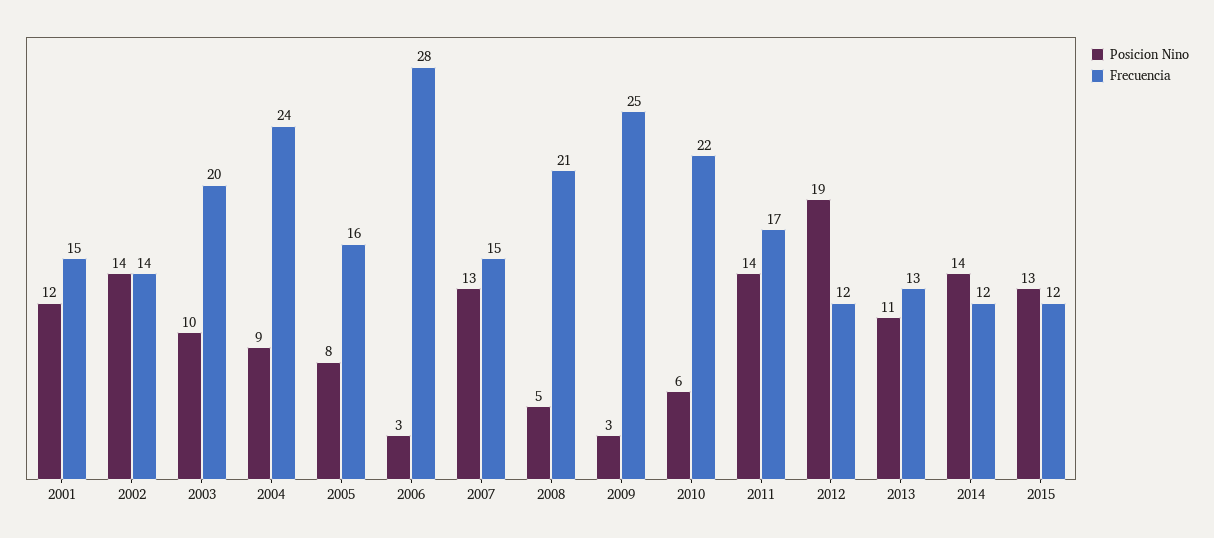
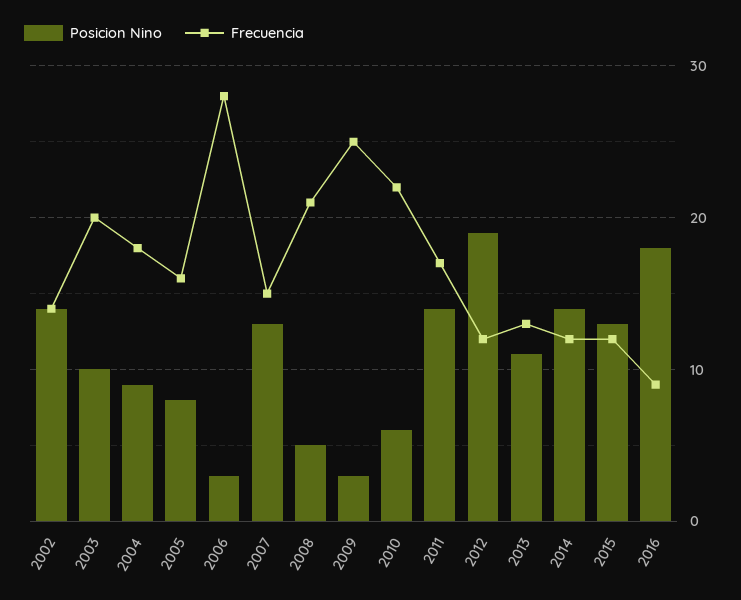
Posicion Nino, 2001: 12 -> none
Frecuencia, 2001: 15 -> none
Frecuencia, 2004: 24 -> 18
Posicion Nino, 2016: none -> 18
Frecuencia, 2016: none -> 9

